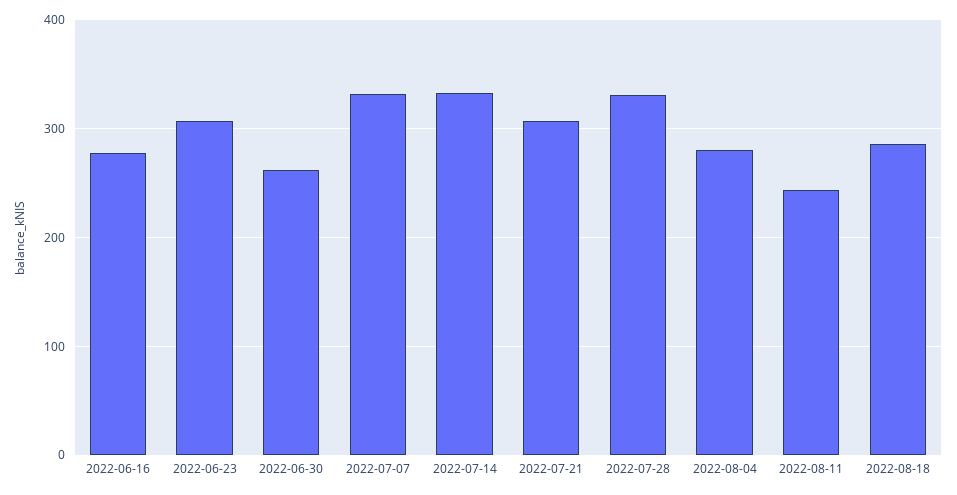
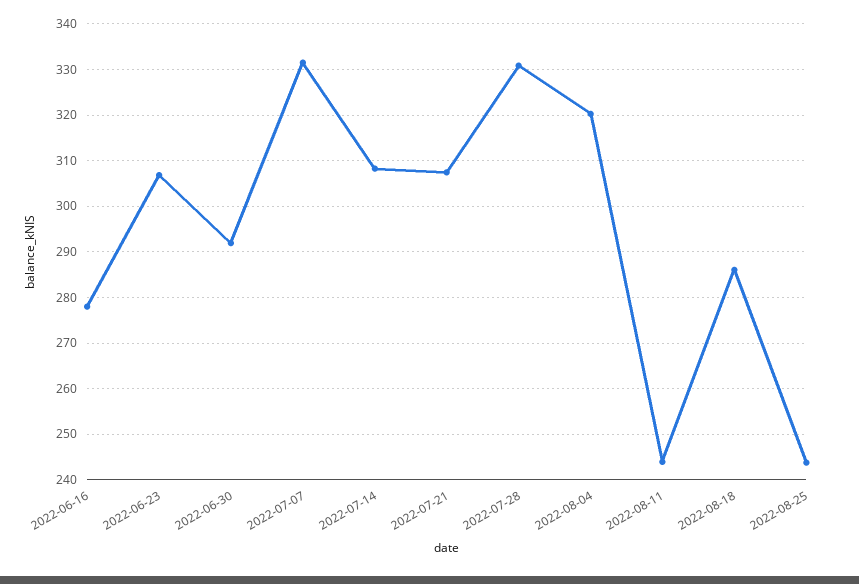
2022-06-30: 260 -> 292
2022-07-14: 330 -> 308
2022-08-04: 280 -> 320
2022-08-25: none -> 244

